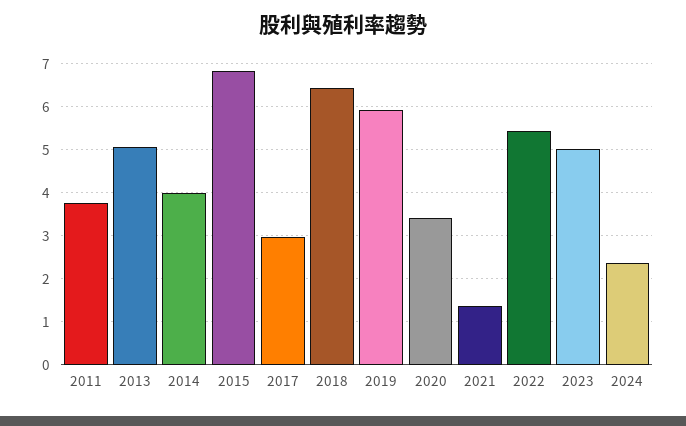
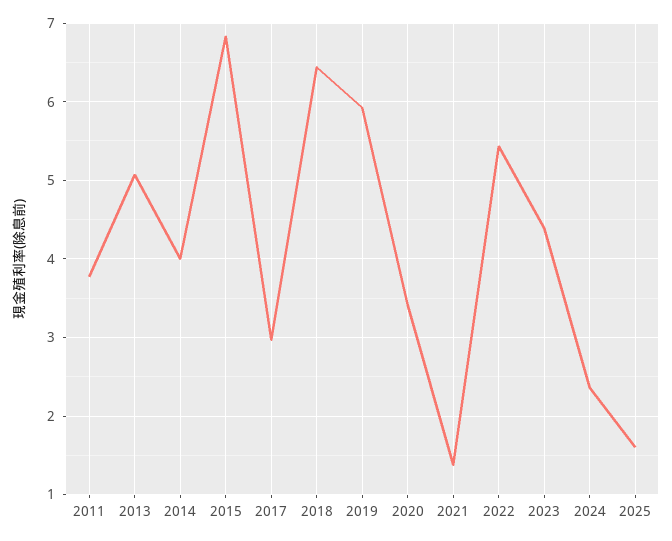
2023: 5 -> 4.4
2025: none -> 1.6

